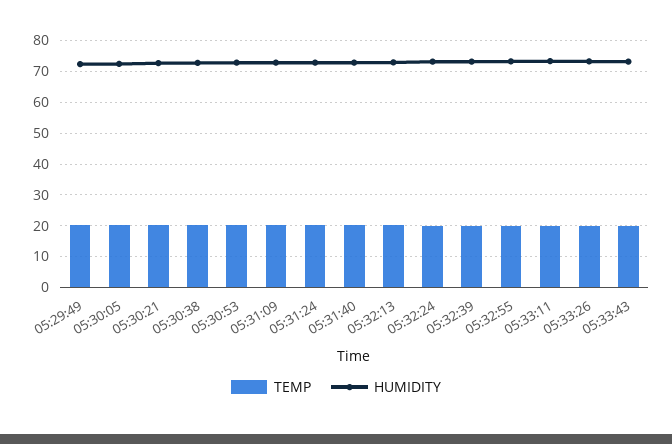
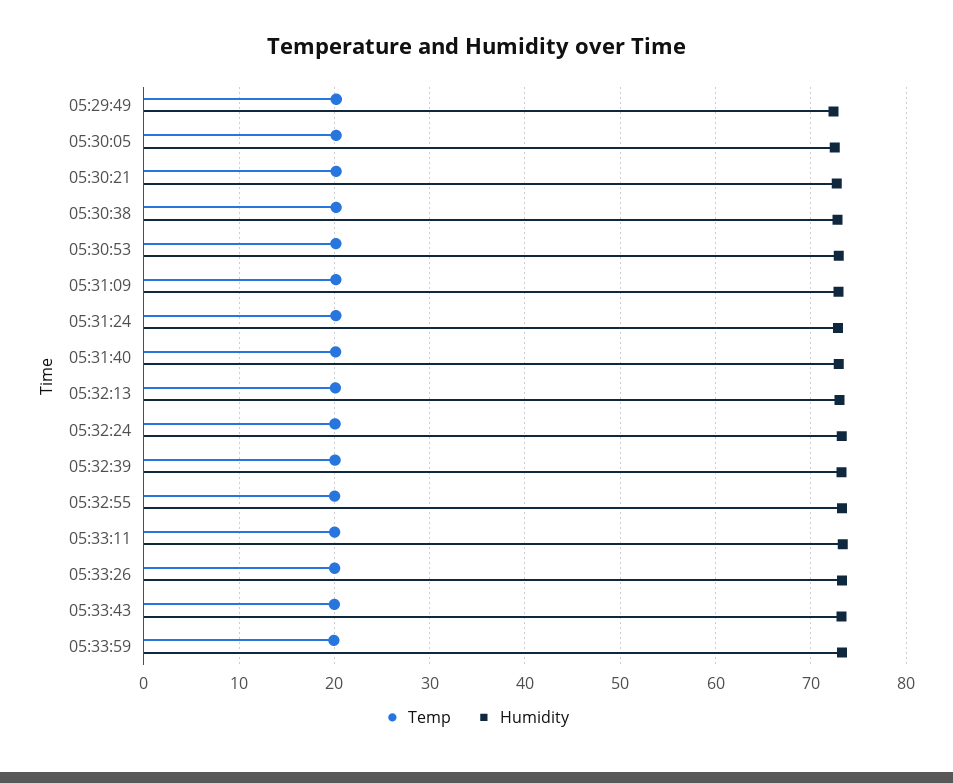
TEMP, 05:33:59: none -> 20
HUMIDITY, 05:33:59: none -> 73

